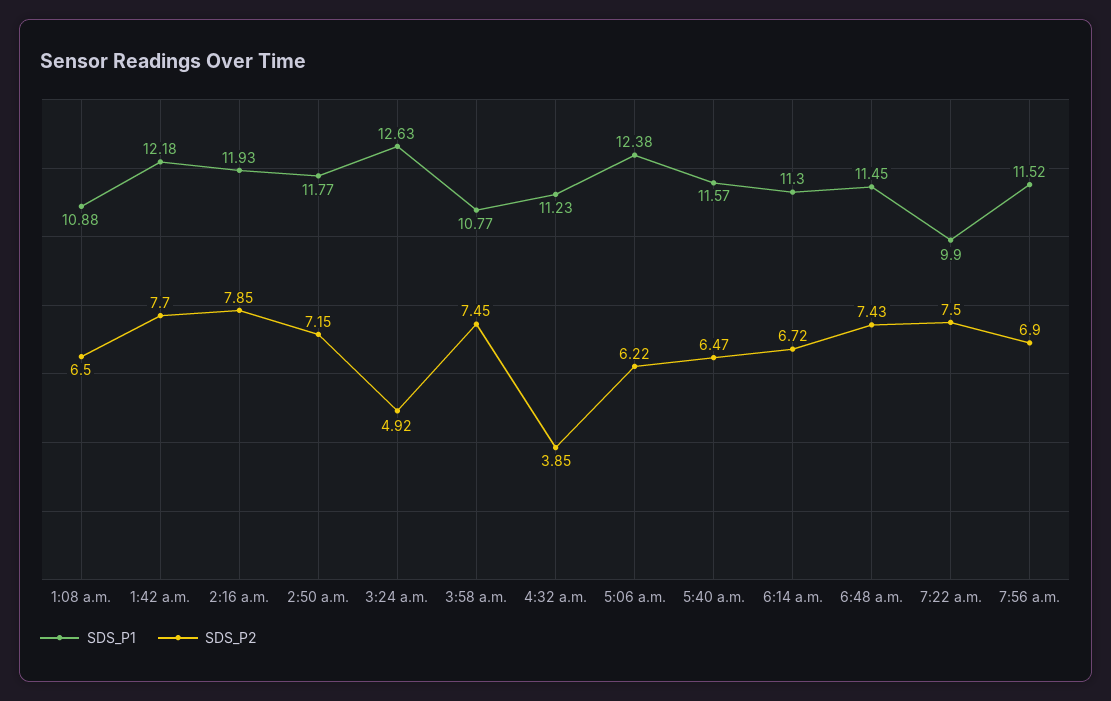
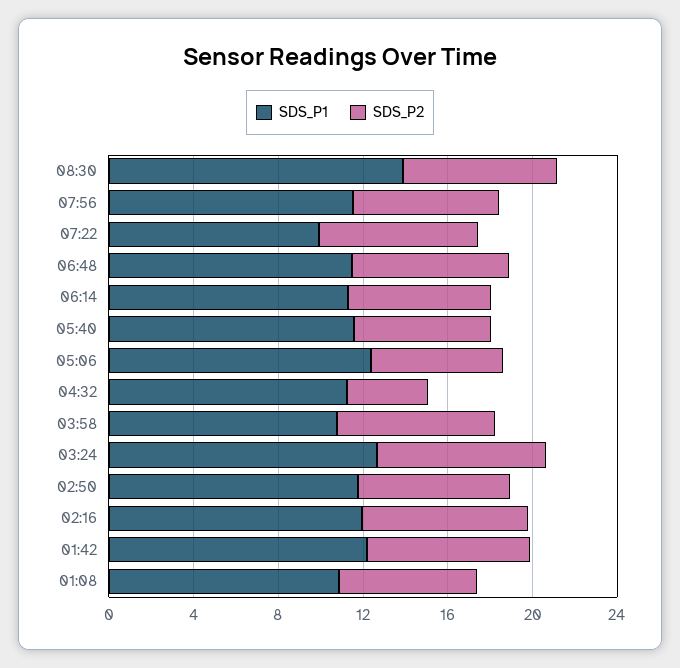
SDS_P2, 3:24 a.m.: 4.92 -> 8
SDS_P1, 08:30: none -> 14
SDS_P2, 08:30: none -> 7

